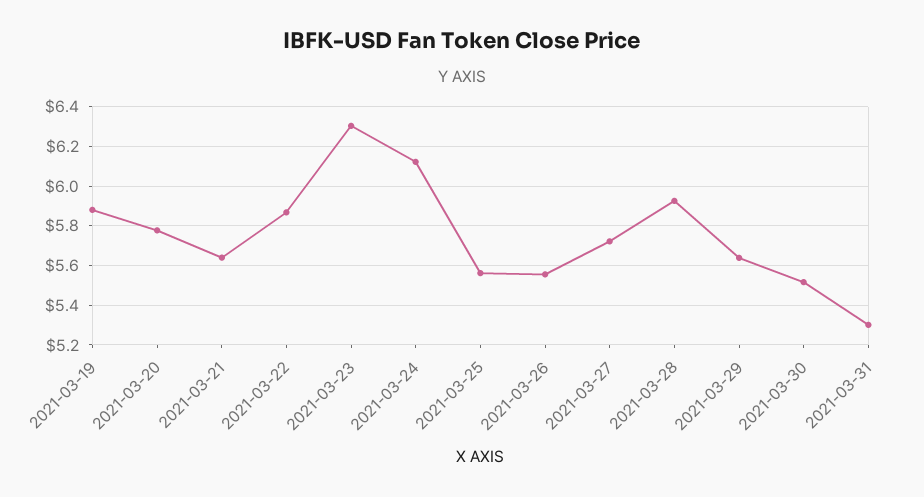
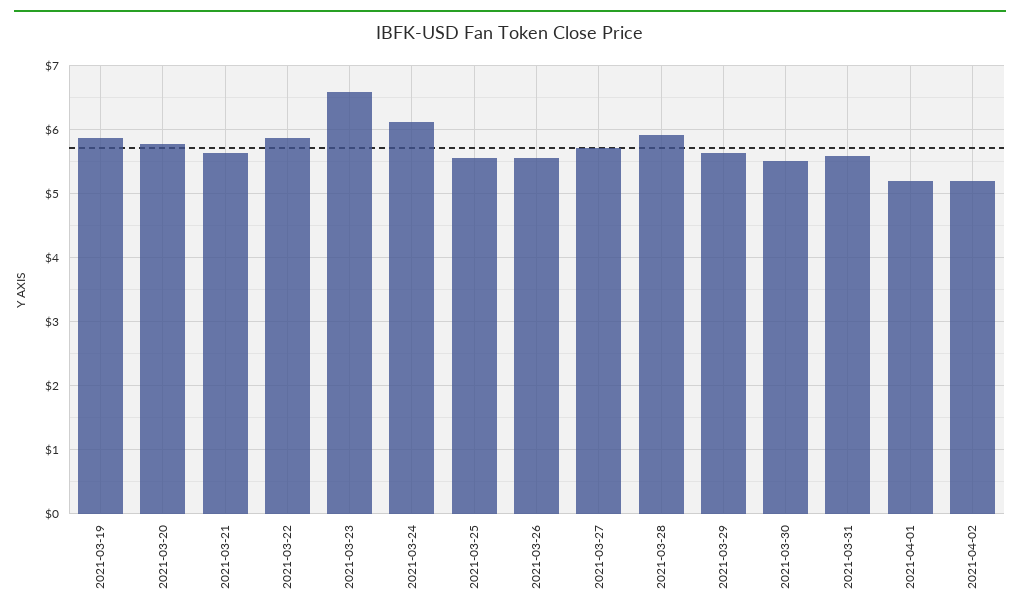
2021-03-23: 6.3 -> 6.6
2021-03-31: 5.3 -> 5.6
2021-04-01: none -> 5.2
2021-04-02: none -> 5.2

